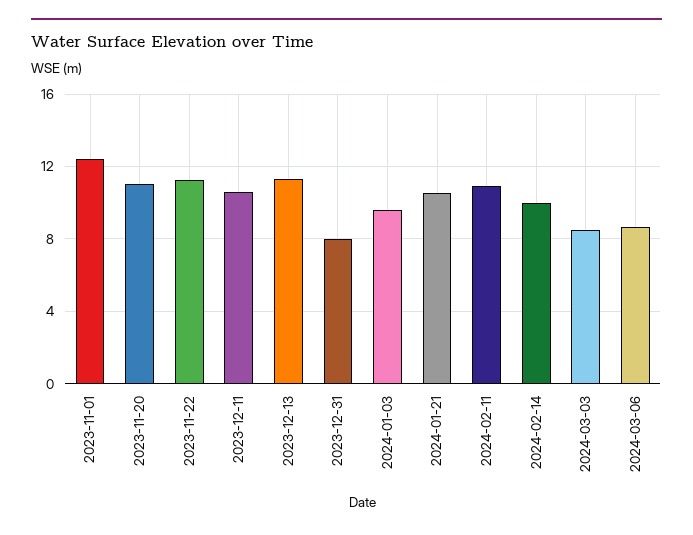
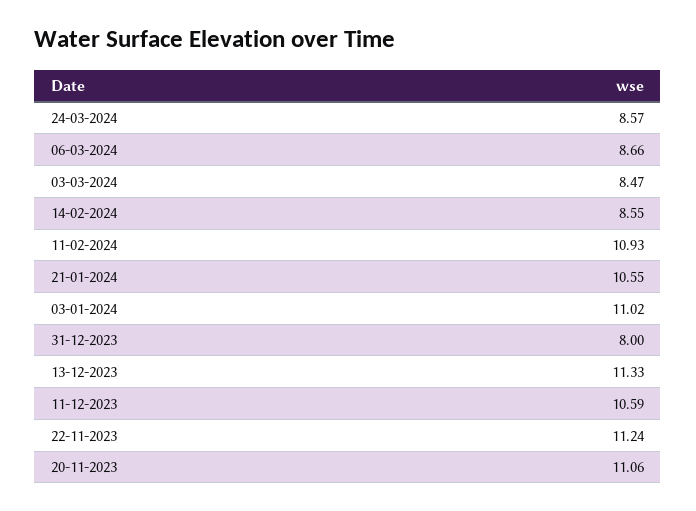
2023-11-01: 12.5 -> none
2024-01-03: 9.5 -> 11.02
2024-02-14: 10 -> 8.55
24-03-2024: none -> 8.57

